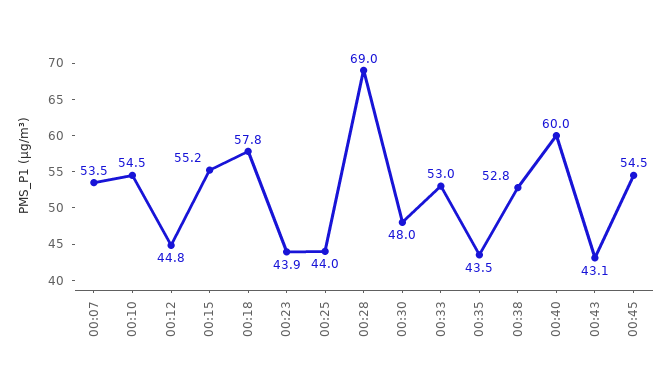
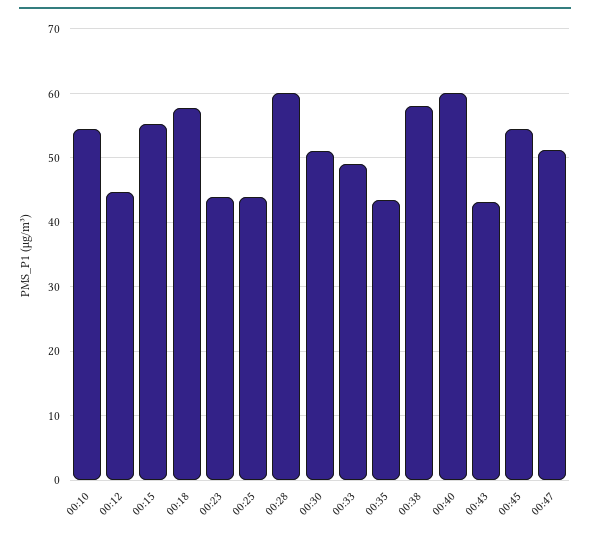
00:07: 53.5 -> none
00:28: 69 -> 60
00:30: 48 -> 51
00:33: 53 -> 49
00:38: 52.8 -> 58
00:47: none -> 51

